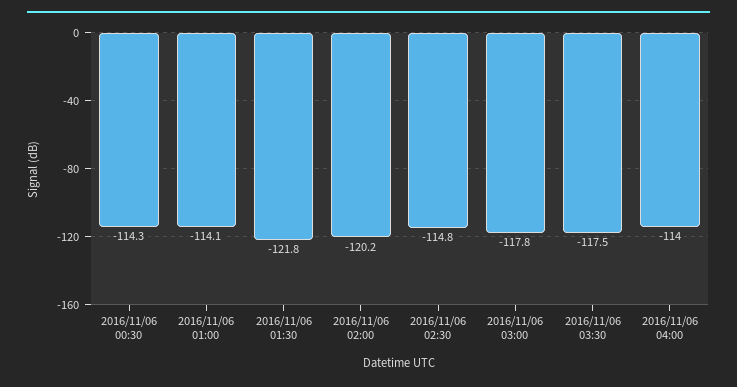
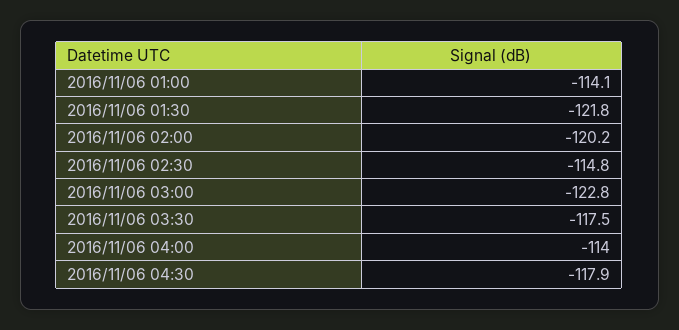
2016/11/06 00:30: -114.3 -> none
2016/11/06 03:00: -117.8 -> -122.8
2016/11/06 04:30: none -> -117.9

